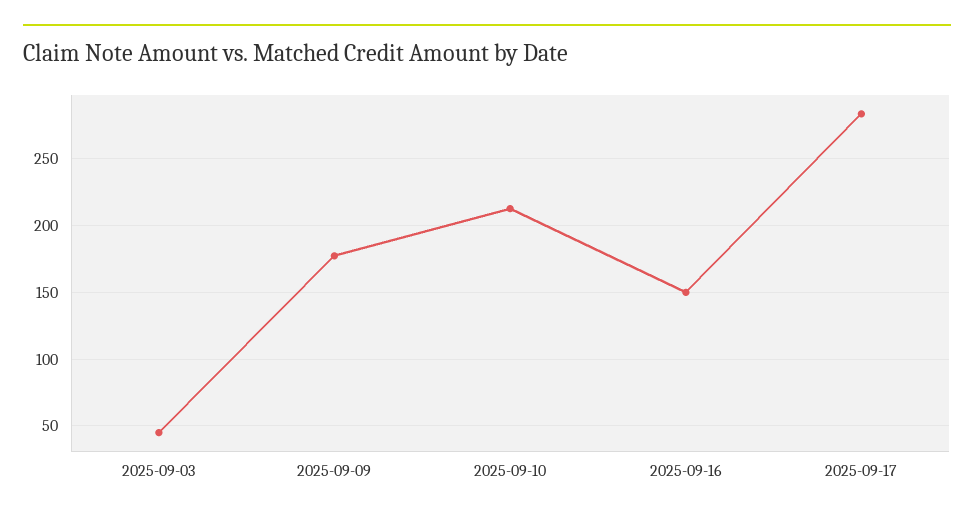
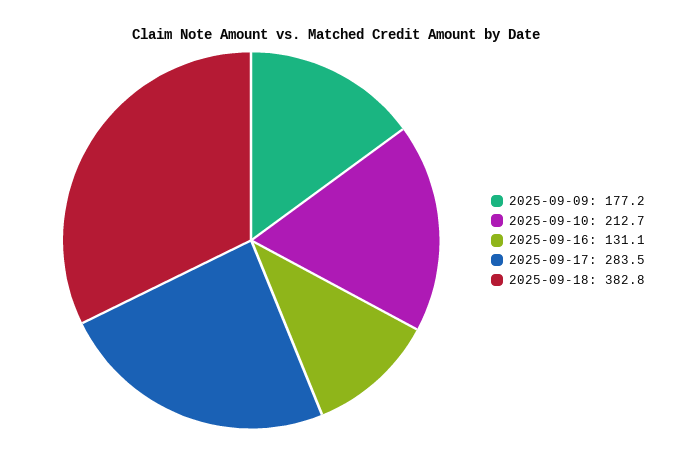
2025-09-03: 45 -> none
2025-09-16: 150 -> 131.1
2025-09-18: none -> 382.8

